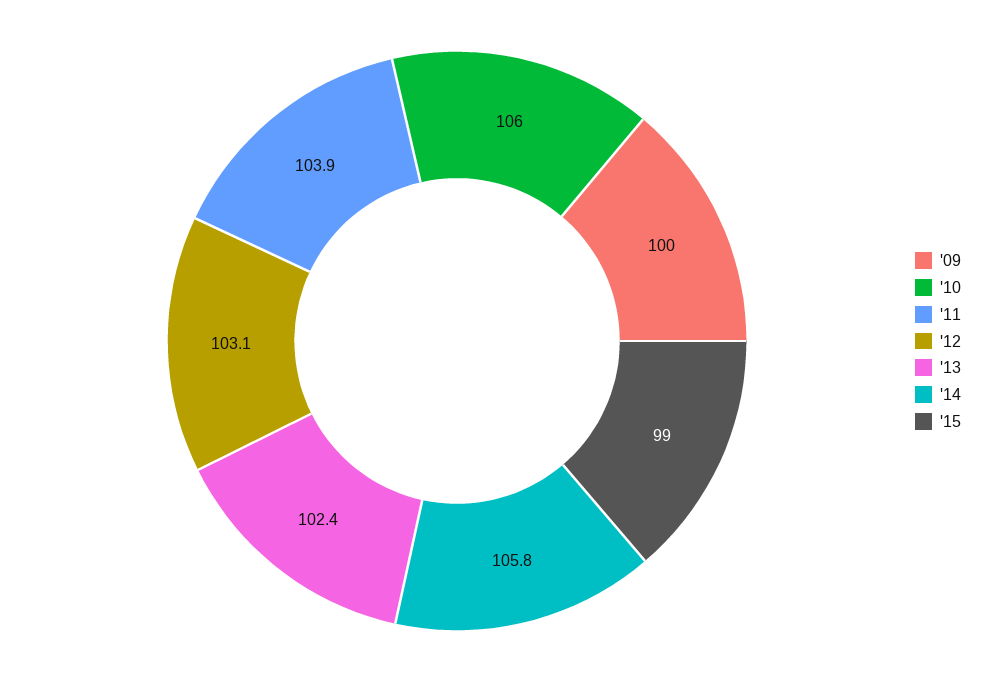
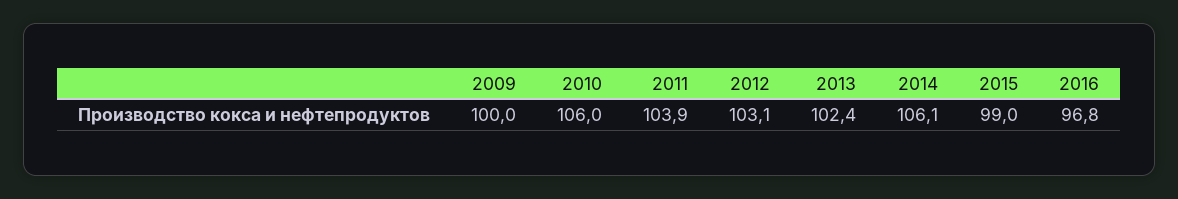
'14: 105.8 -> 106.1
2016: none -> 96.8

